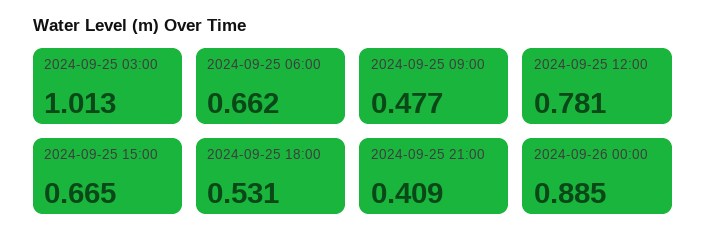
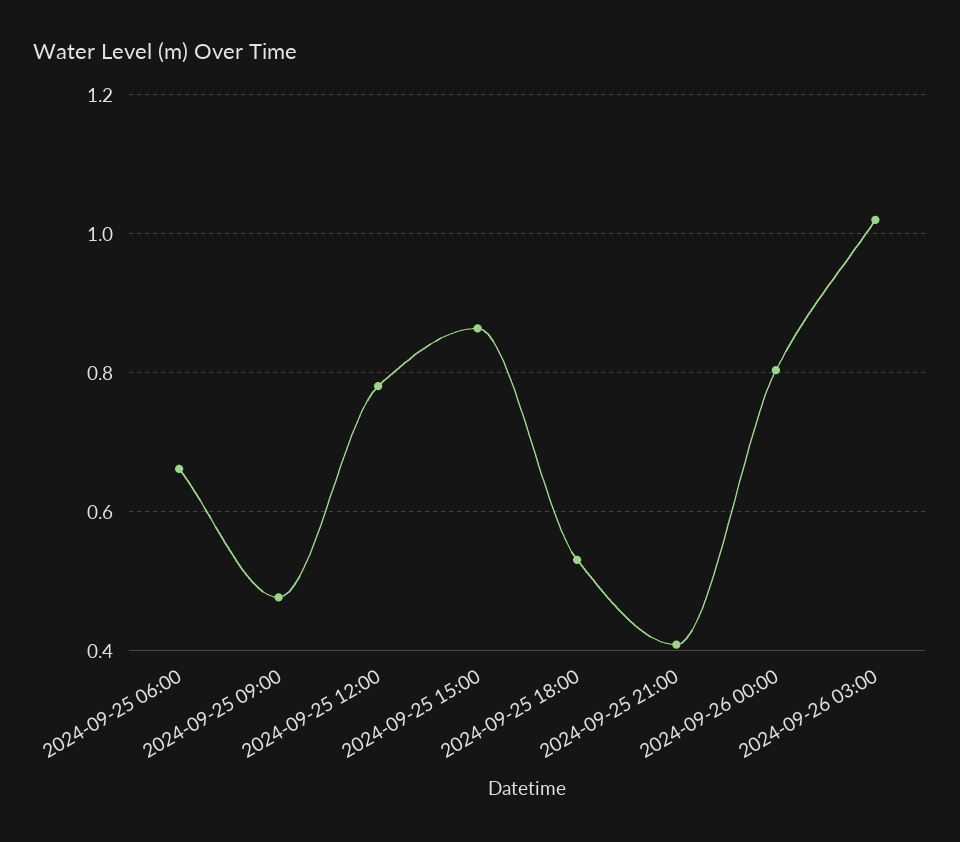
2024-09-25 03:00: 1.013 -> none
2024-09-25 15:00: 0.665 -> 0.86
2024-09-26 00:00: 0.885 -> 0.8
2024-09-26 03:00: none -> 1.02

